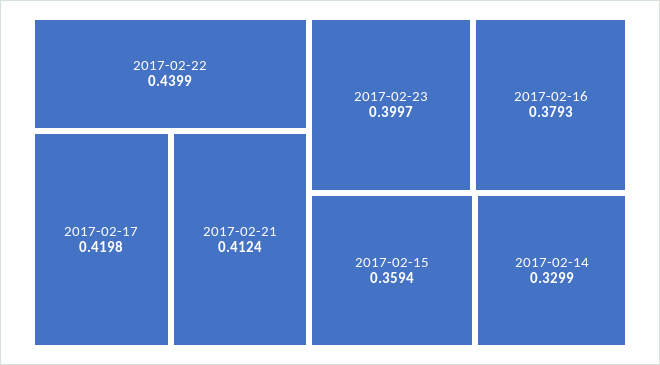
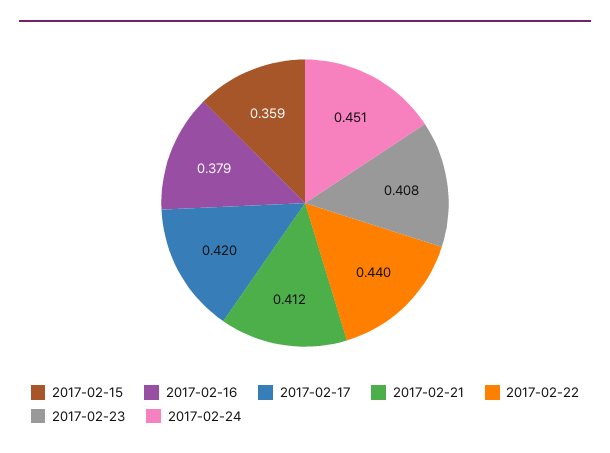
2017-02-23: 0.3997 -> 0.408
2017-02-14: 0.3299 -> none
2017-02-24: none -> 0.451

